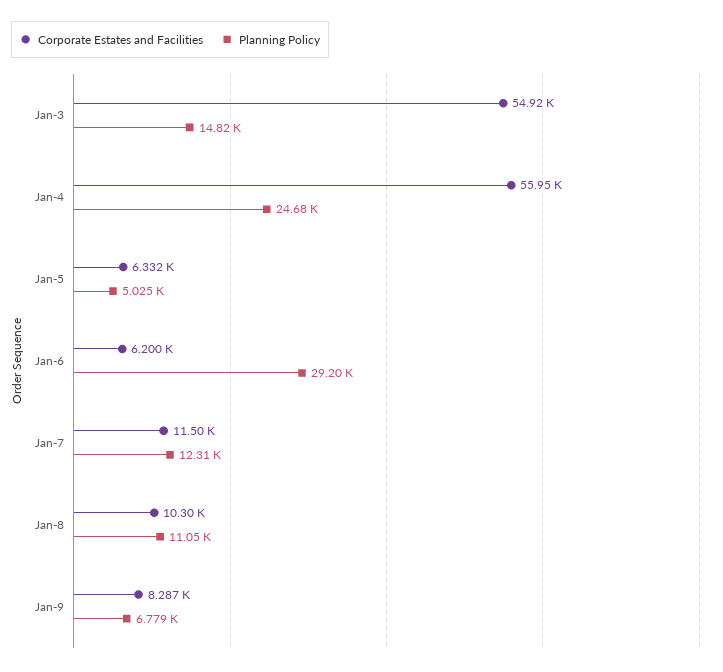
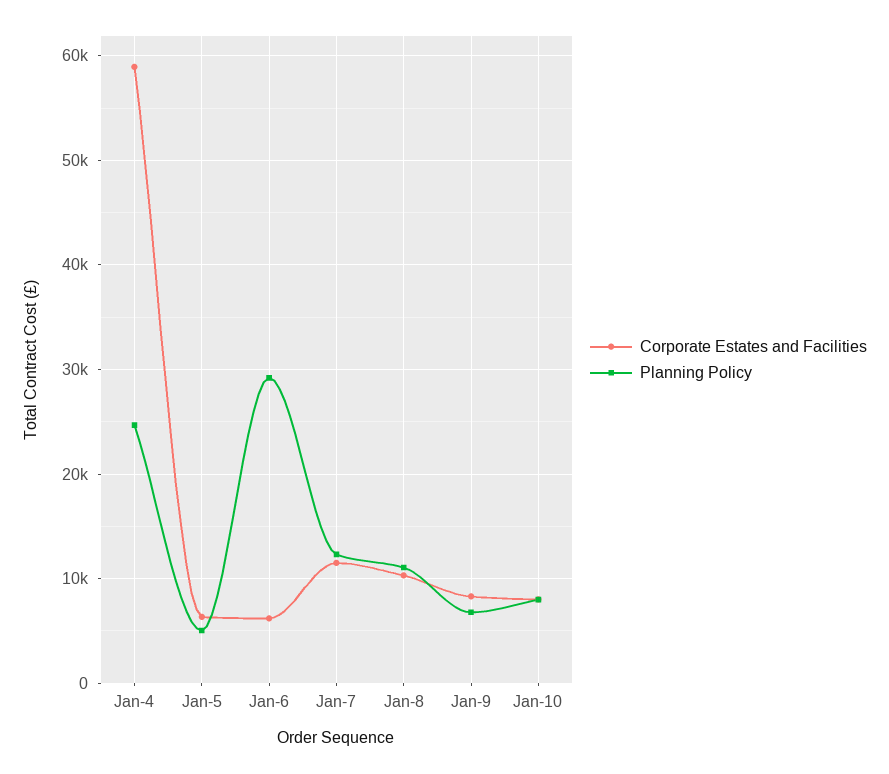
Corporate Estates and Facilities, Jan-3: 54920 -> none
Planning Policy, Jan-3: 14820 -> none
Corporate Estates and Facilities, Jan-4: 55950 -> 59000
Corporate Estates and Facilities, Jan-10: none -> 8000
Planning Policy, Jan-10: none -> 8000

